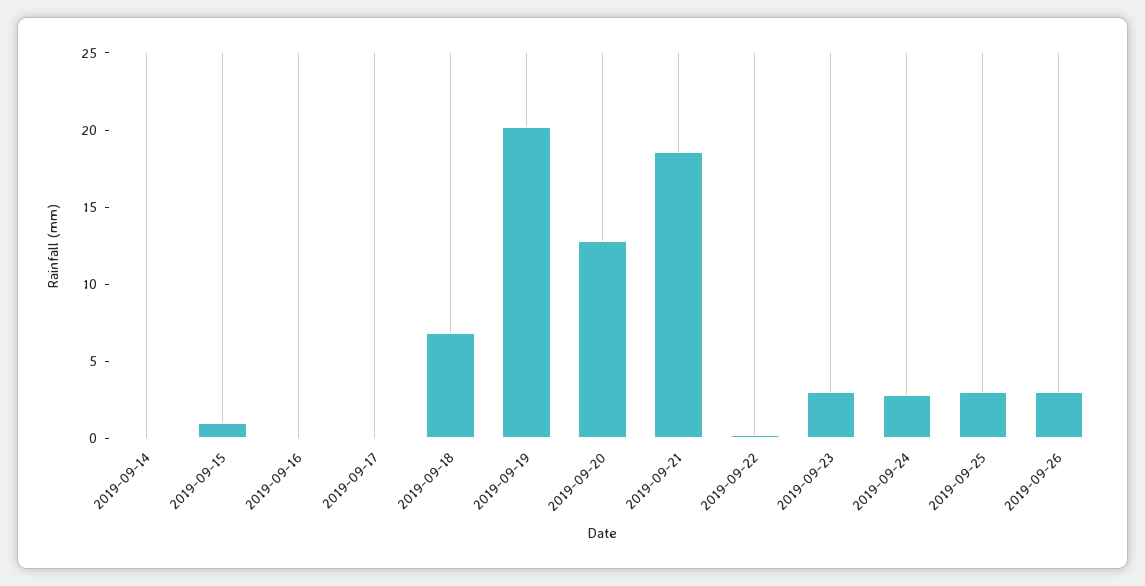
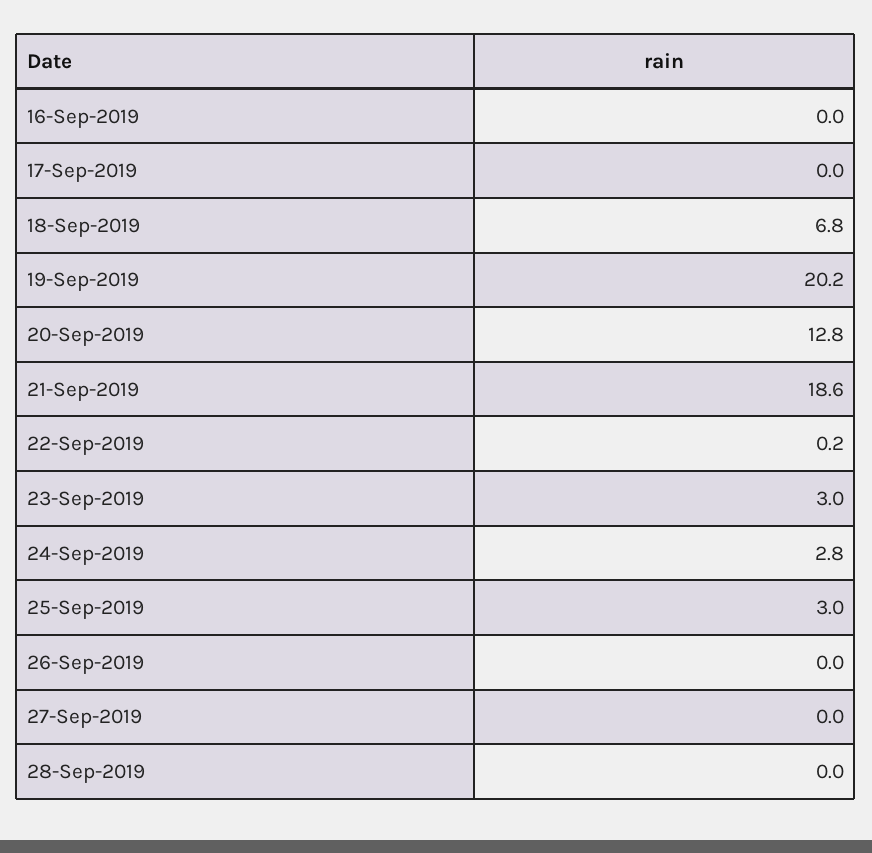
2019-09-14: 0 -> none
2019-09-15: 1 -> none
2019-09-26: 3 -> 0
27-Sep-2019: none -> 0
28-Sep-2019: none -> 0

